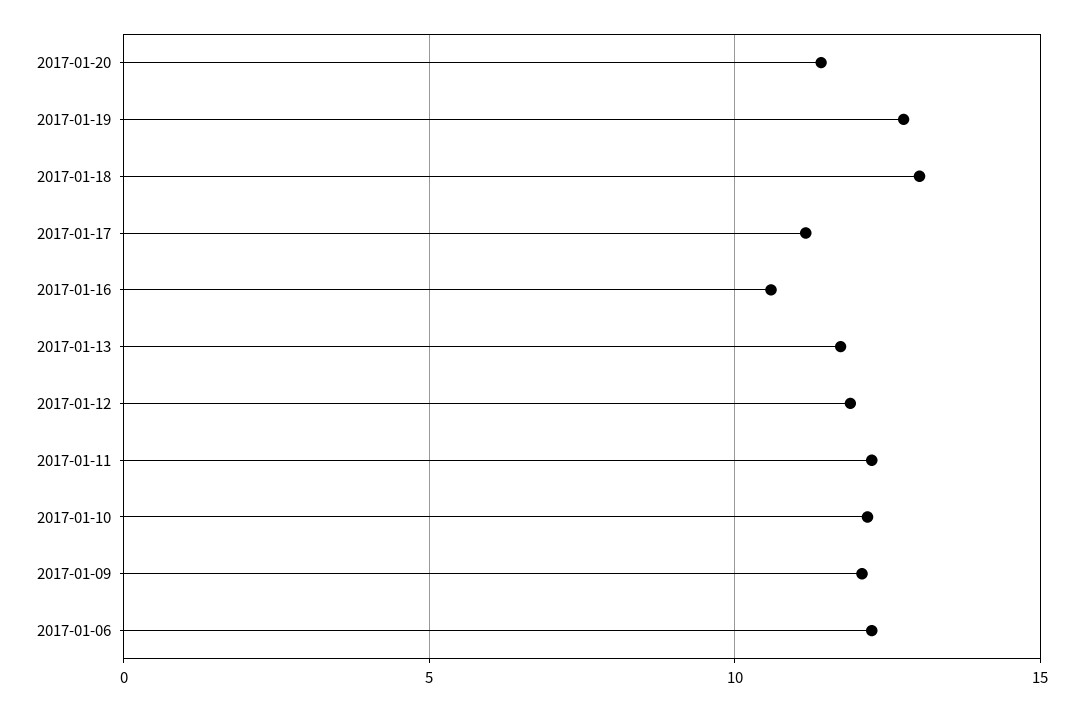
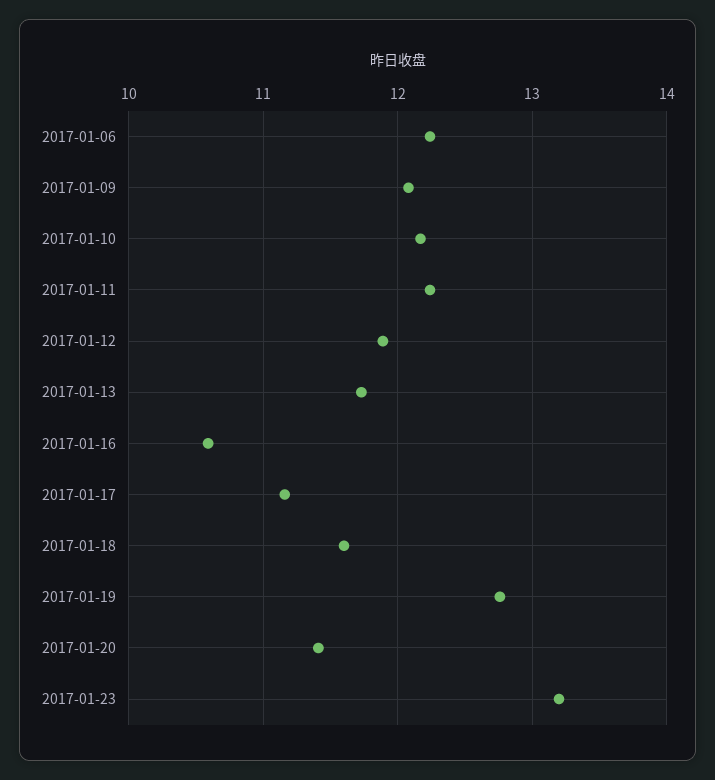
2017-01-18: 13 -> 11.6
2017-01-23: none -> 13.2

